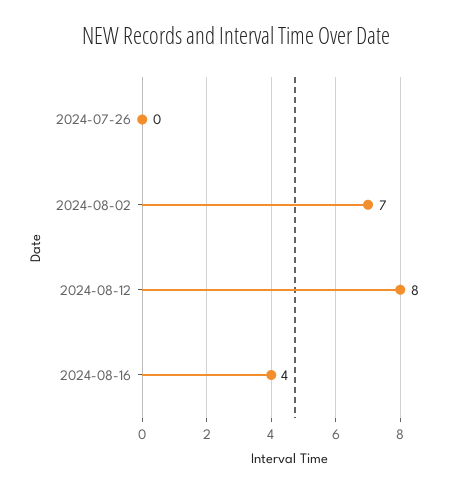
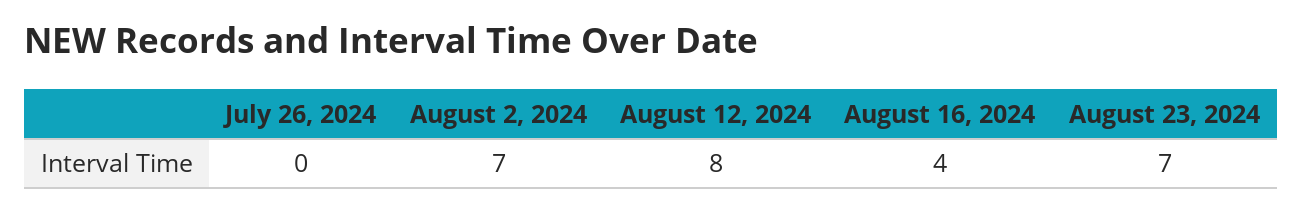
August 23, 2024: none -> 7

